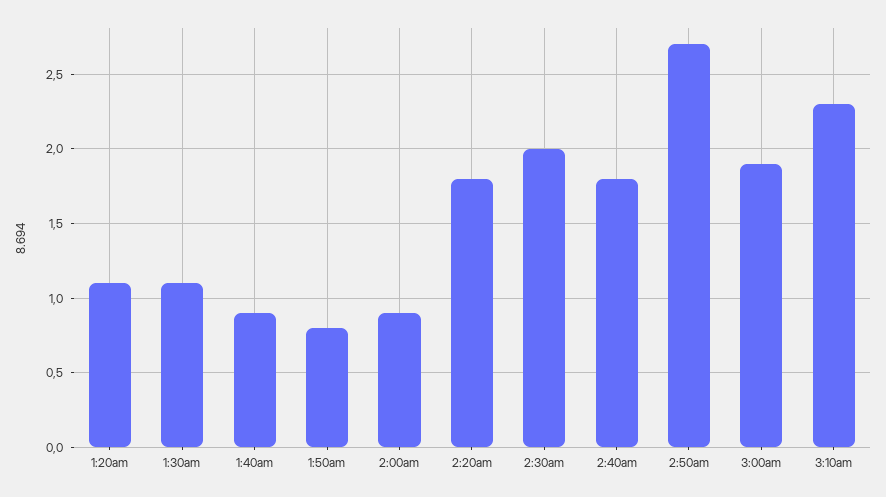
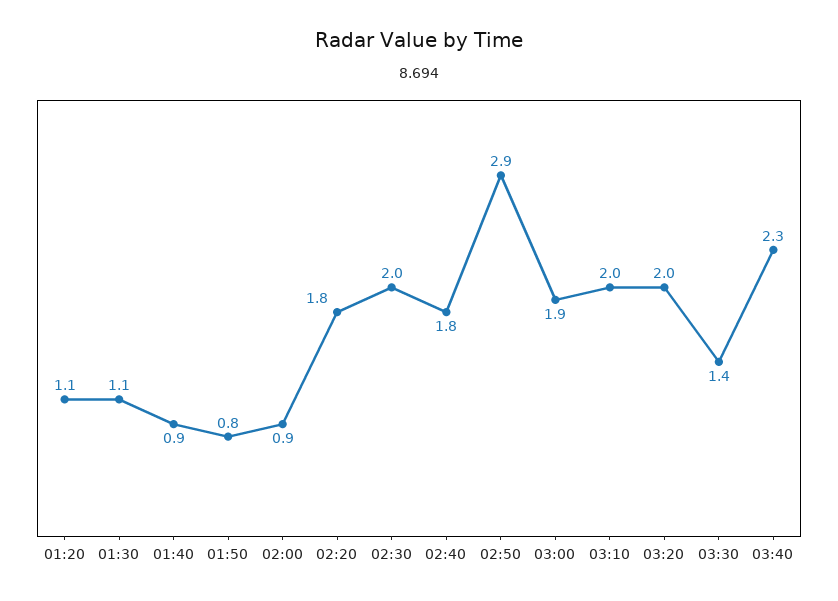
2:50am: 2.7 -> 2.9
3:10am: 2.3 -> 2
03:20: none -> 2
03:30: none -> 1.4
03:40: none -> 2.3

